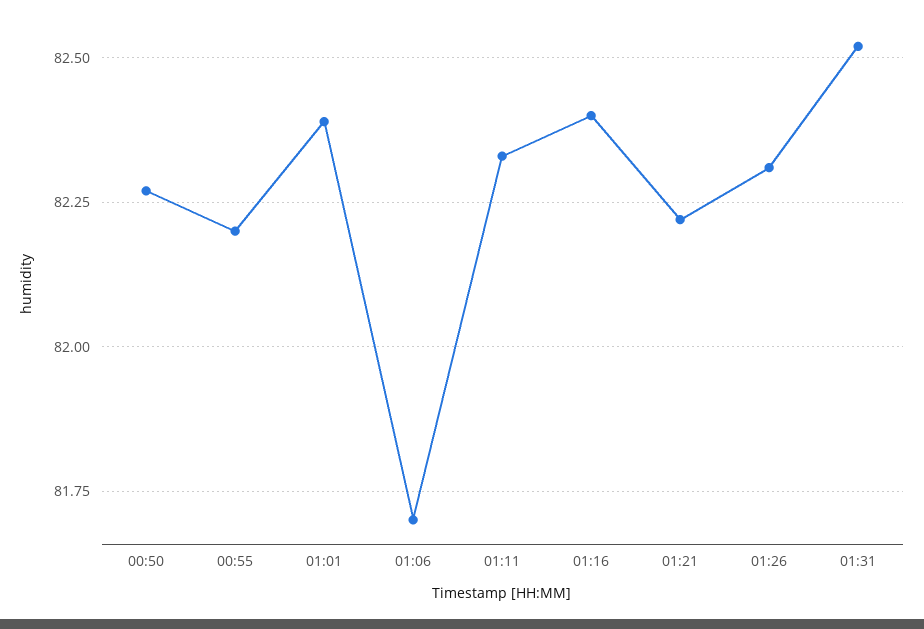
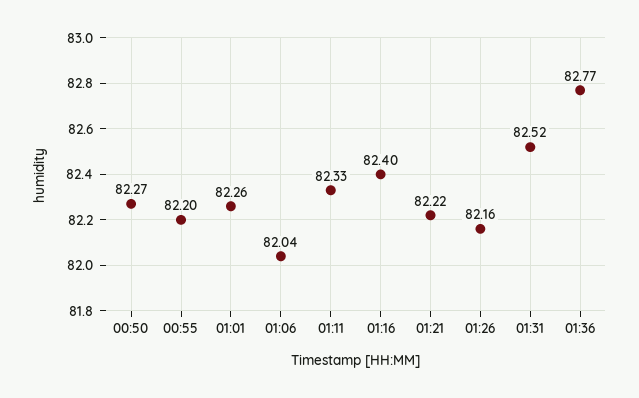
01:01: 82.4 -> 82.26
01:06: 81.7 -> 82.04
01:26: 82.3 -> 82.16
01:36: none -> 82.77

